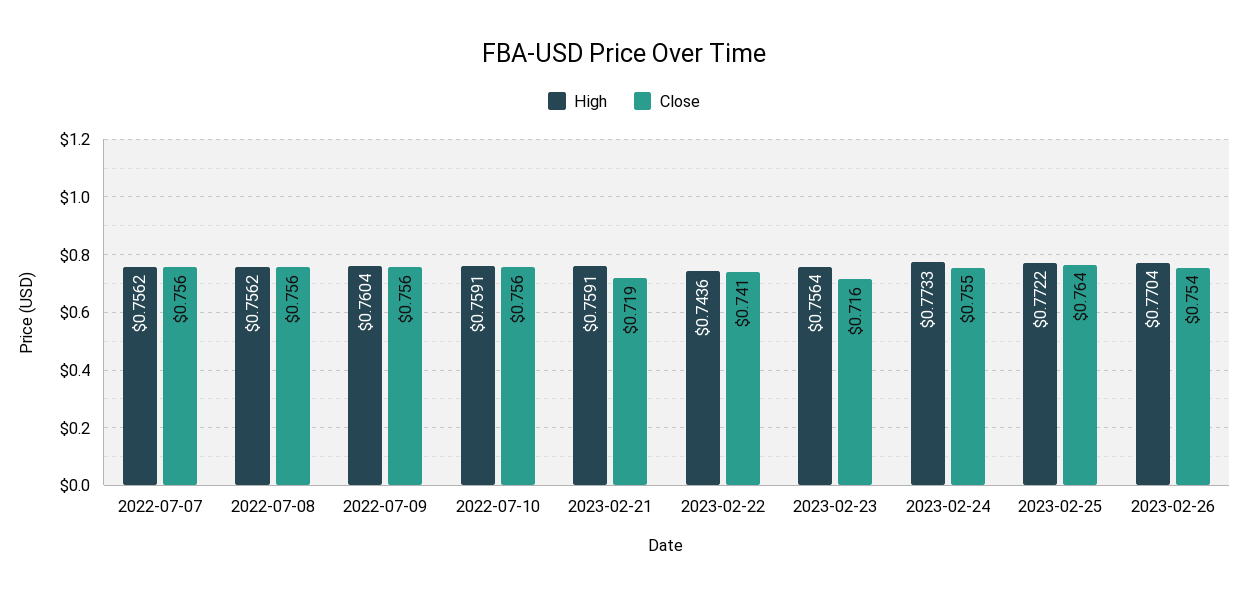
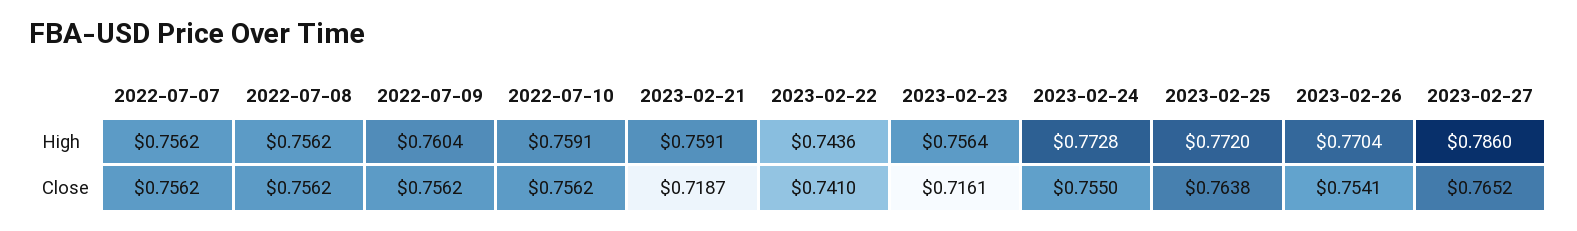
High, 2023-02-24: 0.7733 -> 0.7728
High, 2023-02-25: 0.7722 -> 0.772
High, 2023-02-27: none -> 0.786
Close, 2023-02-27: none -> 0.7652

